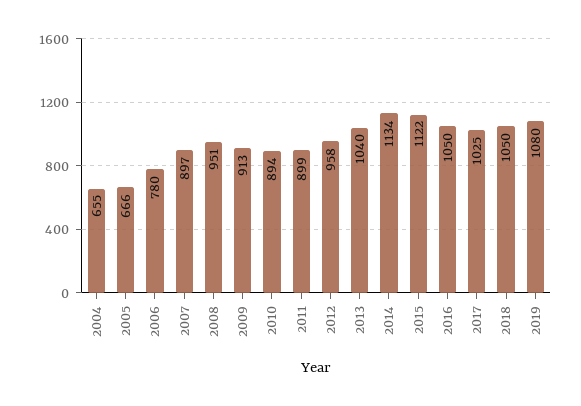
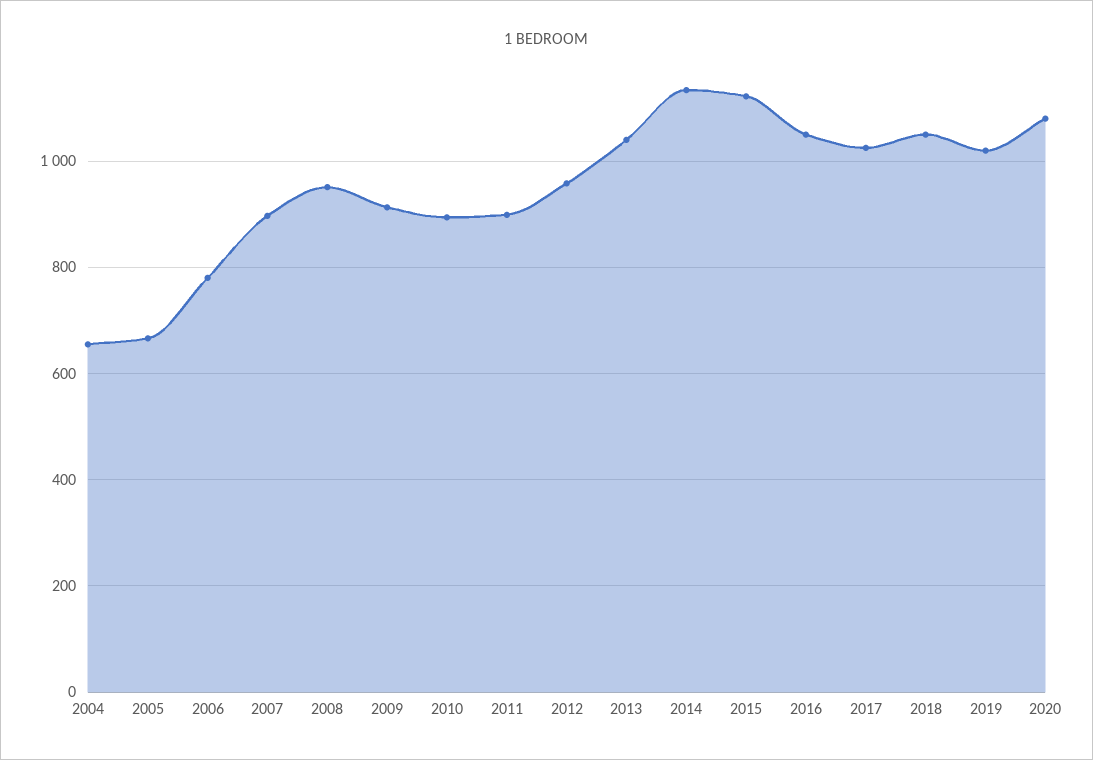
2019: 1080 -> 1020
2020: none -> 1080

